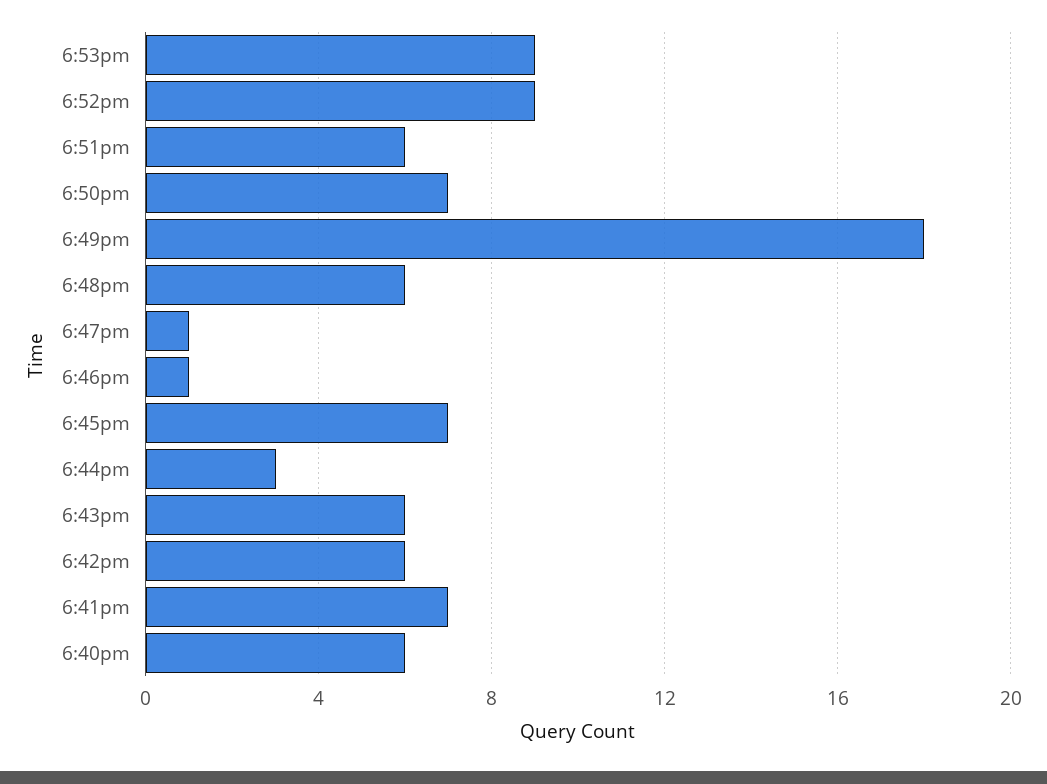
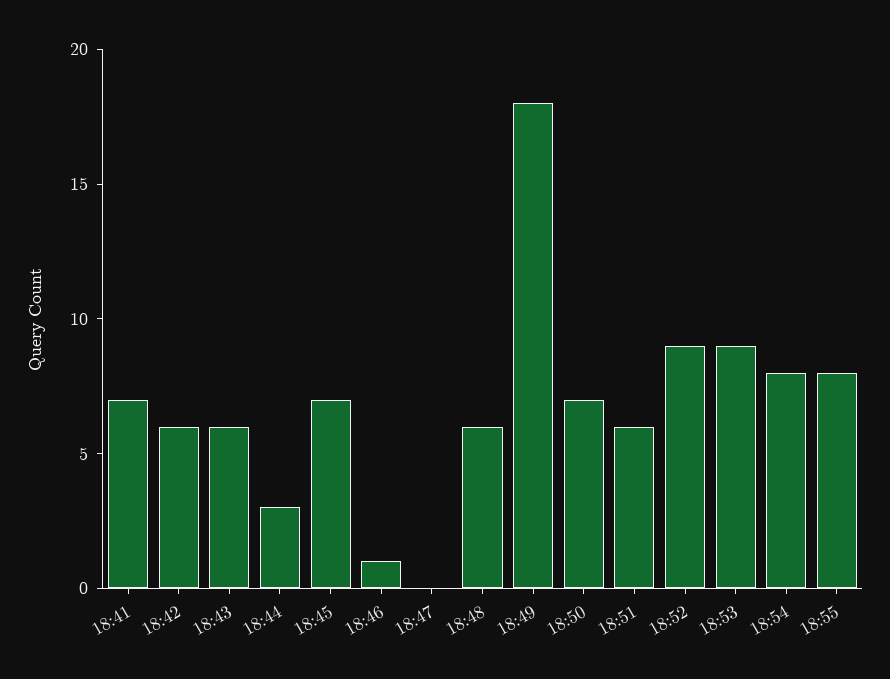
6:47pm: 1 -> 0
6:40pm: 6 -> none
18:54: none -> 8
18:55: none -> 8

